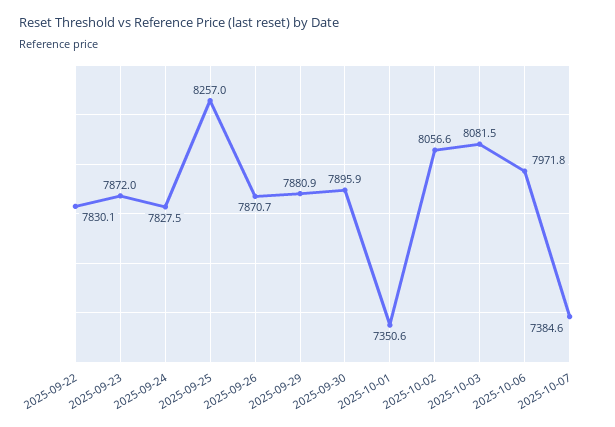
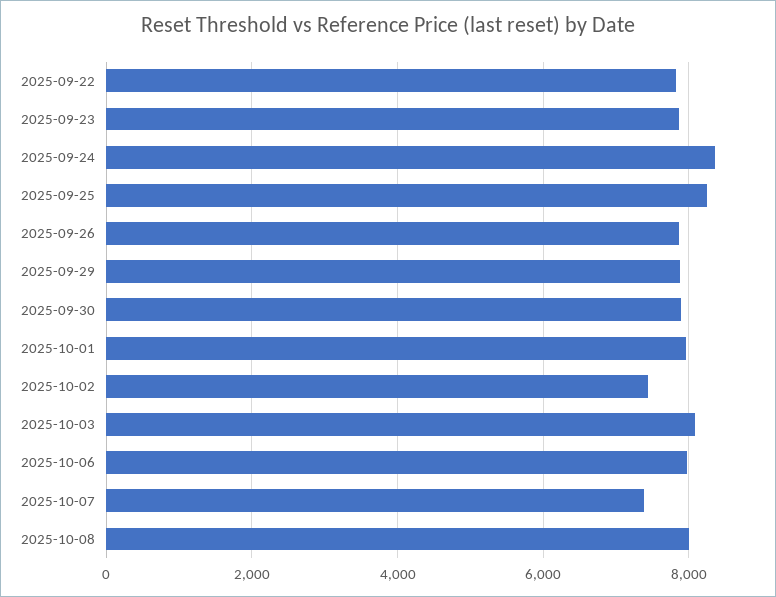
2025-09-24: 7827.5 -> 8400
2025-10-01: 7350.6 -> 8000
2025-10-02: 8056.6 -> 7400
2025-10-08: none -> 8000

